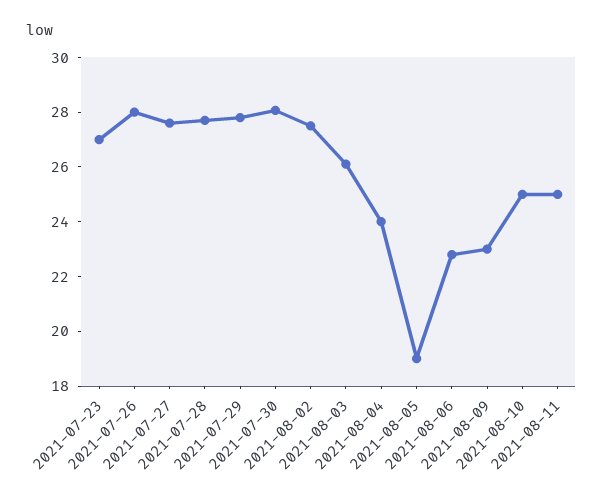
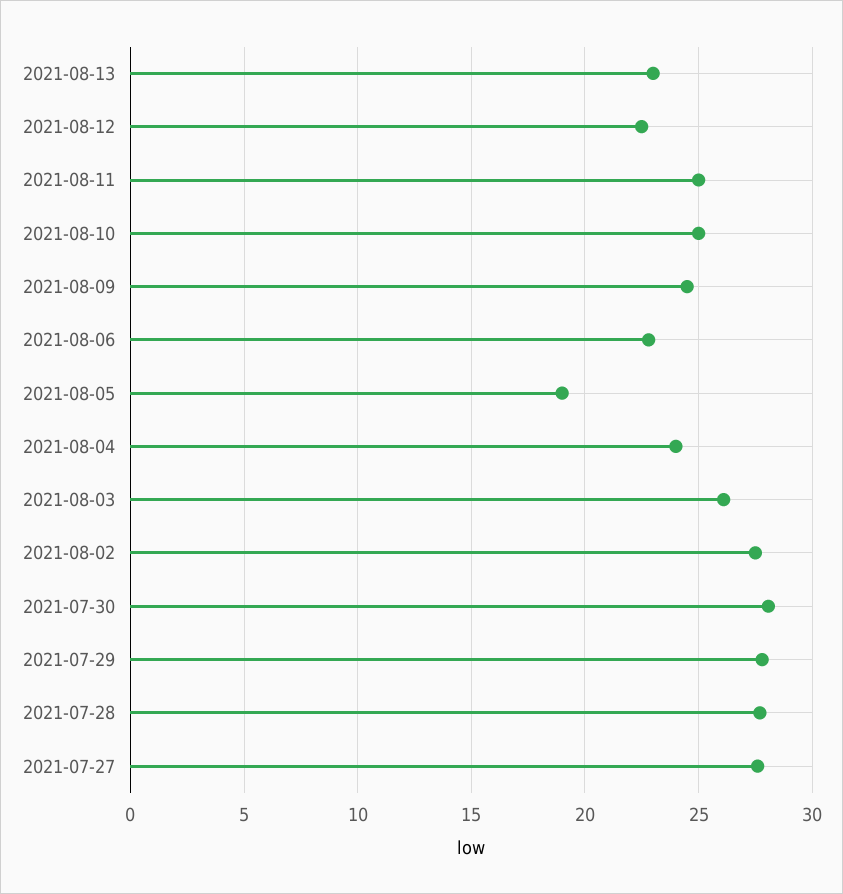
2021-07-23: 27 -> none
2021-07-26: 28 -> none
2021-08-09: 23 -> 24.5
2021-08-13: none -> 23
2021-08-12: none -> 22.5

